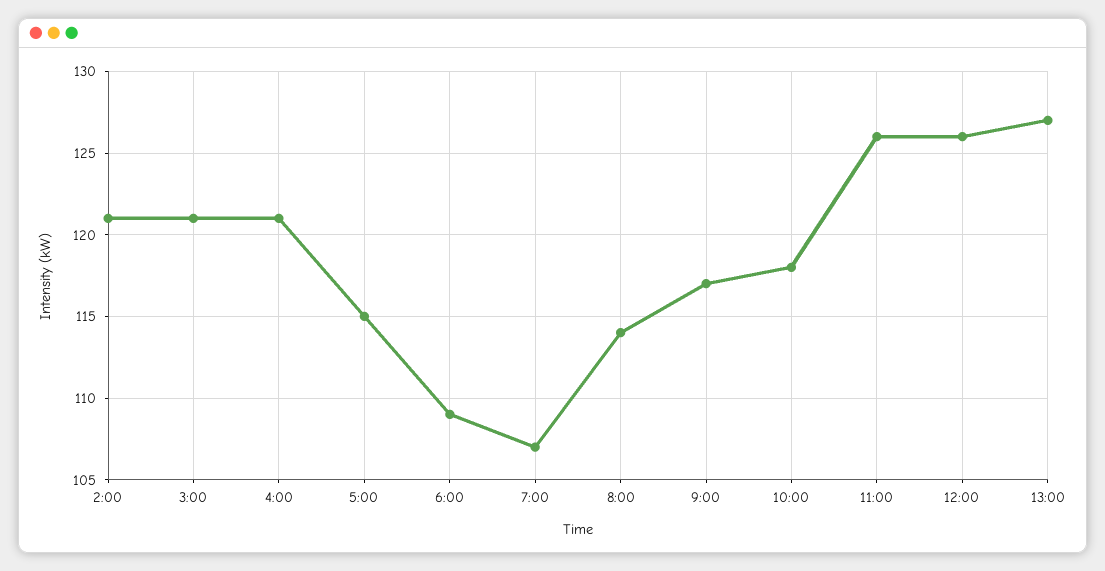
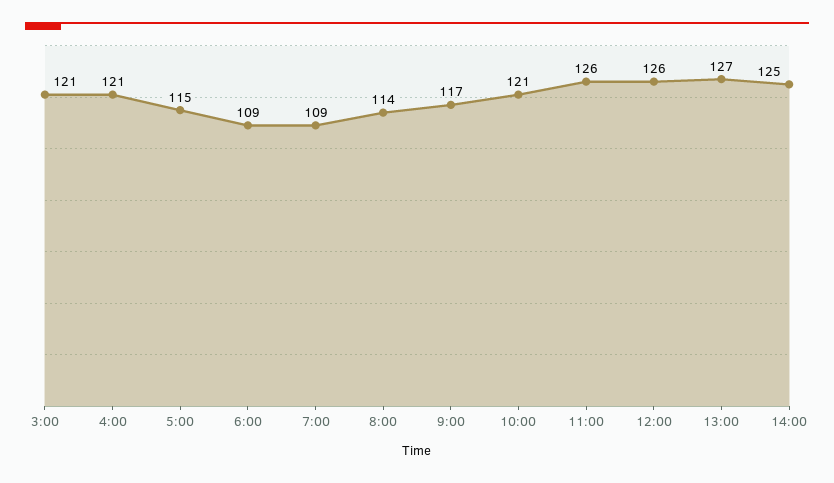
2:00: 121 -> none
7:00: 107 -> 109
10:00: 118 -> 121
14:00: none -> 125

